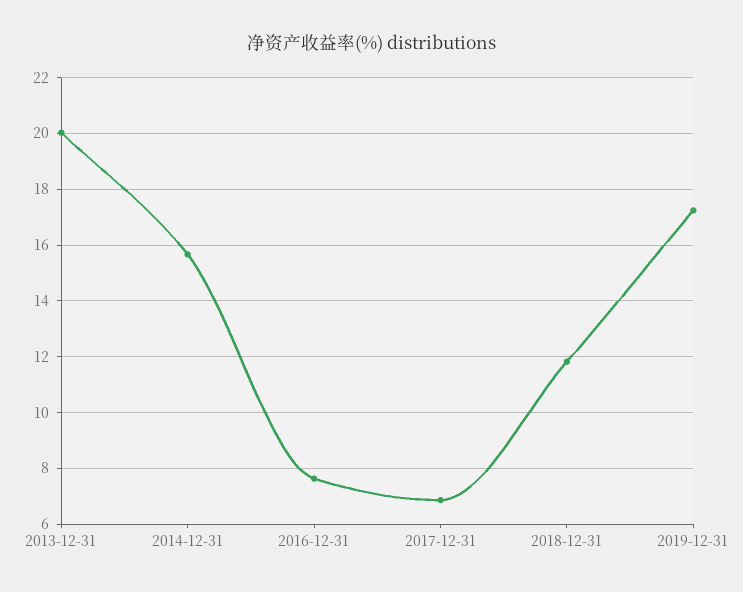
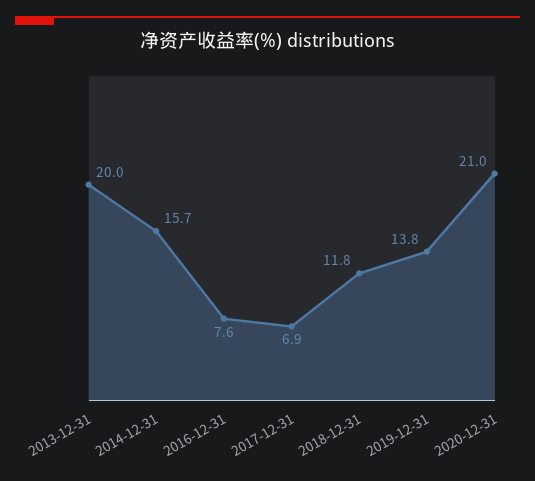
2019-12-31: 17.25 -> 13.8
2020-12-31: none -> 21

